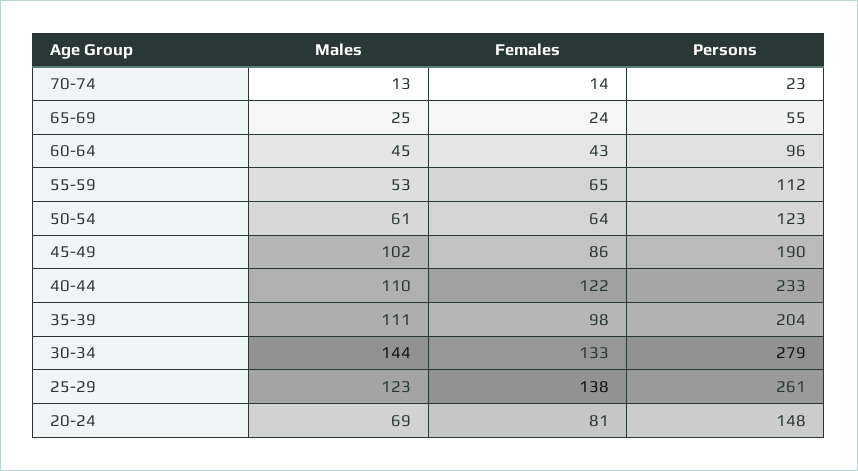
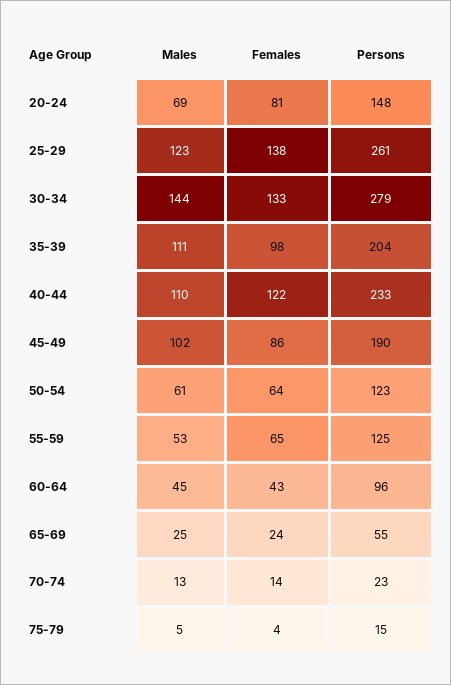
Persons, 55-59: 112 -> 125
Males, 75-79: none -> 5
Females, 75-79: none -> 4
Persons, 75-79: none -> 15

